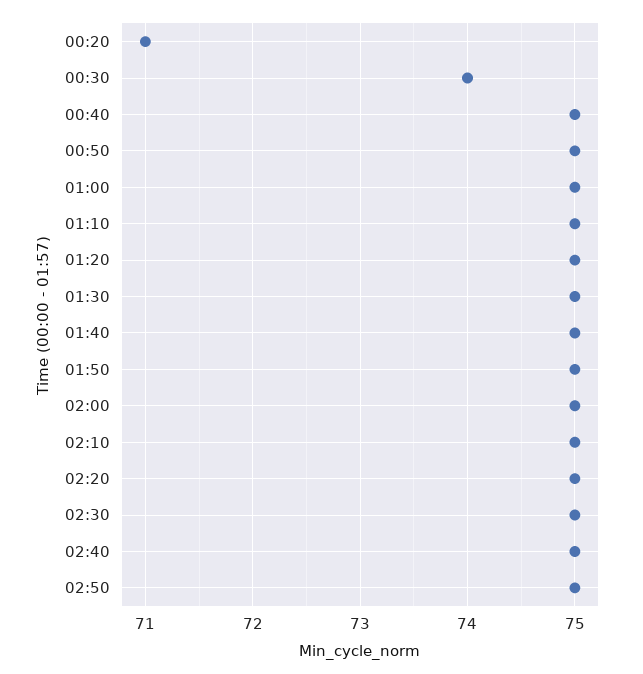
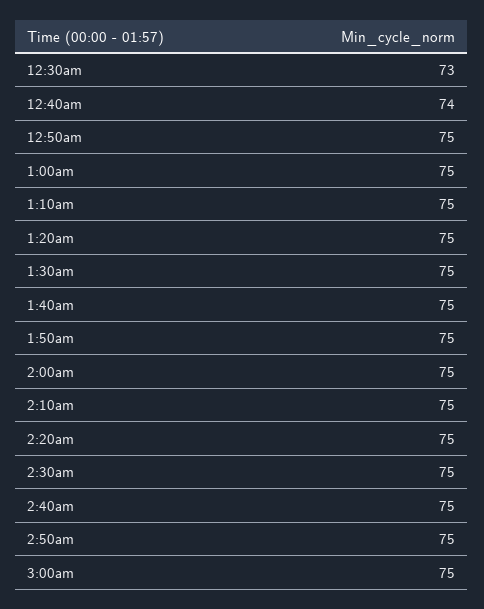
00:20: 71 -> none
00:30: 74 -> 73
00:40: 75 -> 74
3:00am: none -> 75

